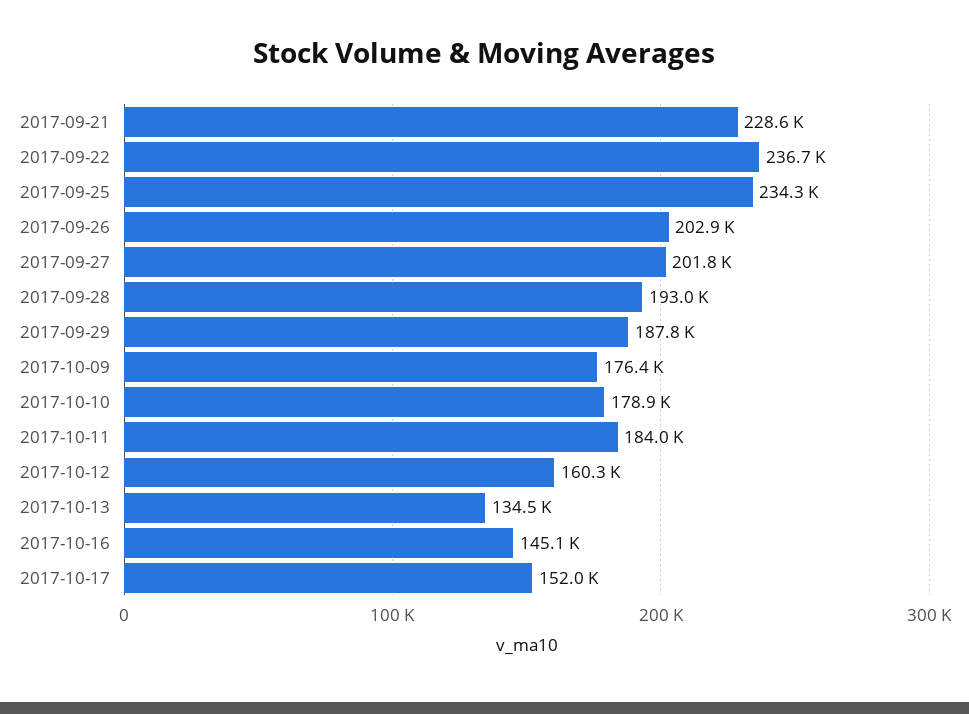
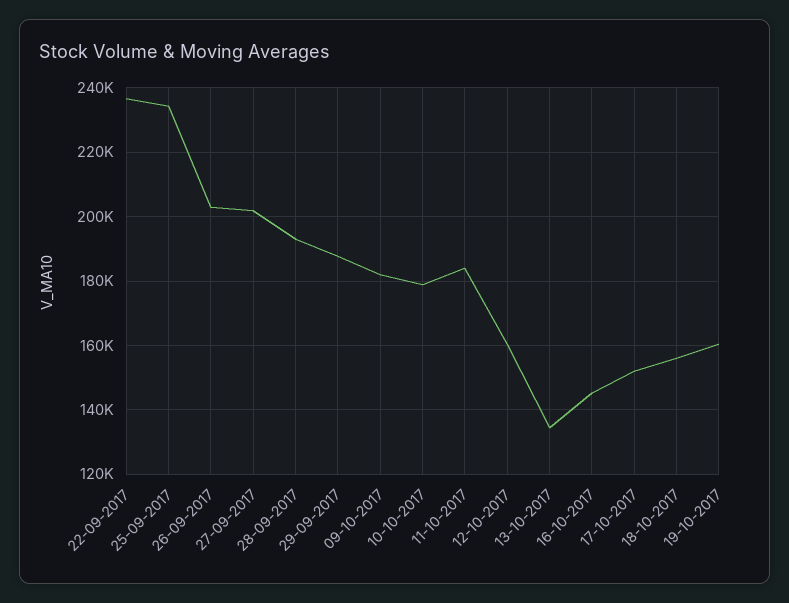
2017-09-21: 228600 -> none
2017-10-09: 176400 -> 182000
18-10-2017: none -> 156000
19-10-2017: none -> 160000

